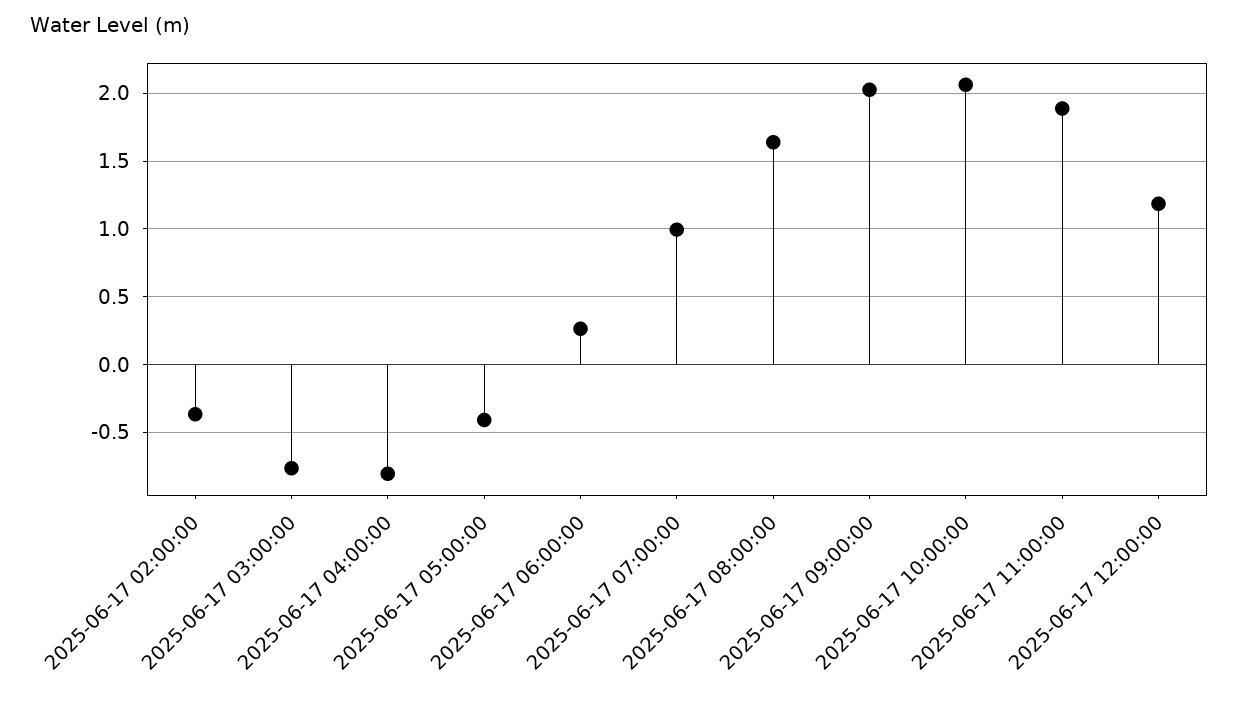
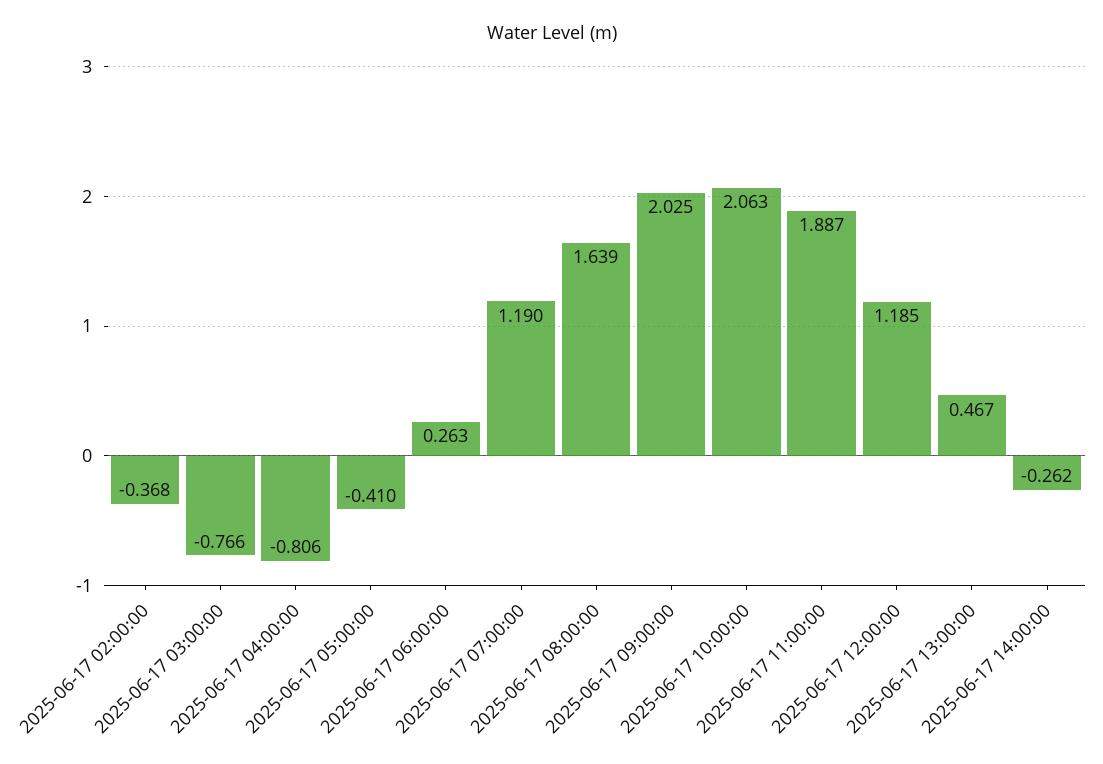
2025-06-17 07:00:00: 1 -> 1.19
2025-06-17 13:00:00: none -> 0.467
2025-06-17 14:00:00: none -> -0.262

